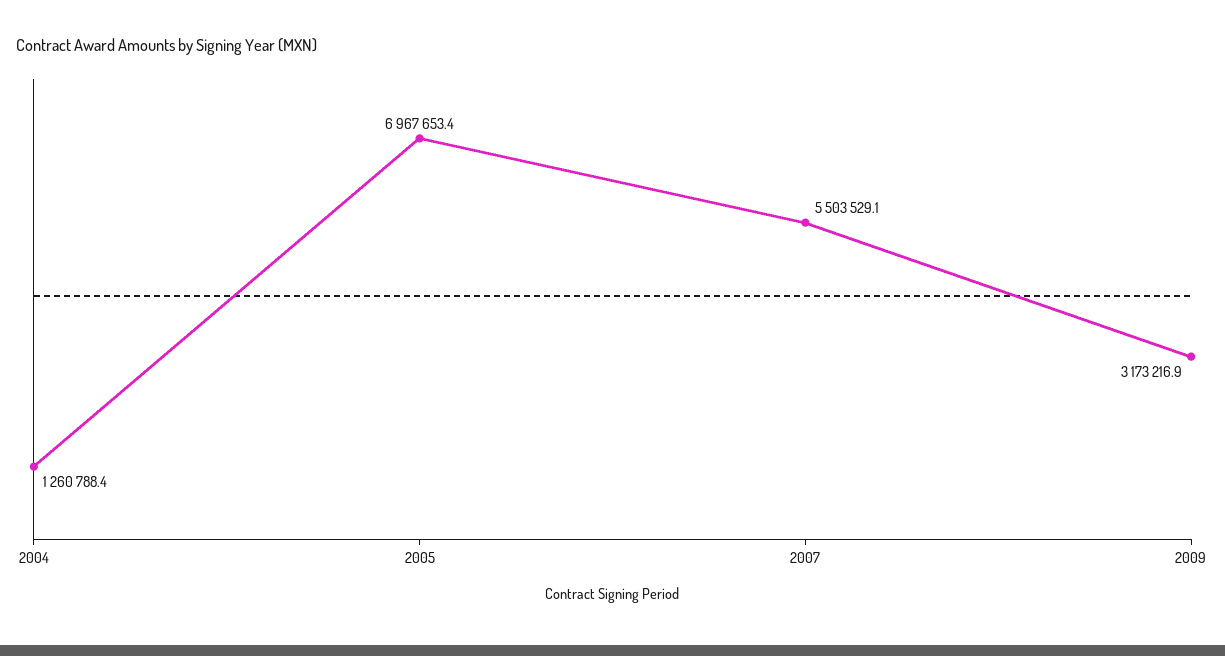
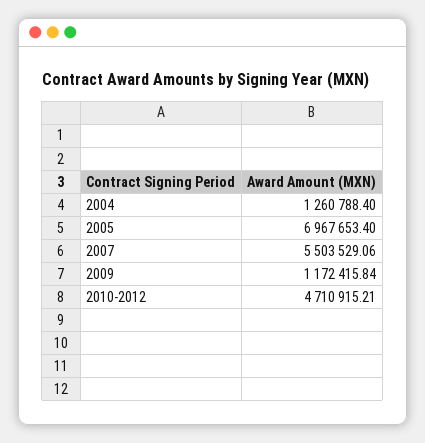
2009: 3173216.9 -> 1172415.84
2010-2012: none -> 4710915.21

